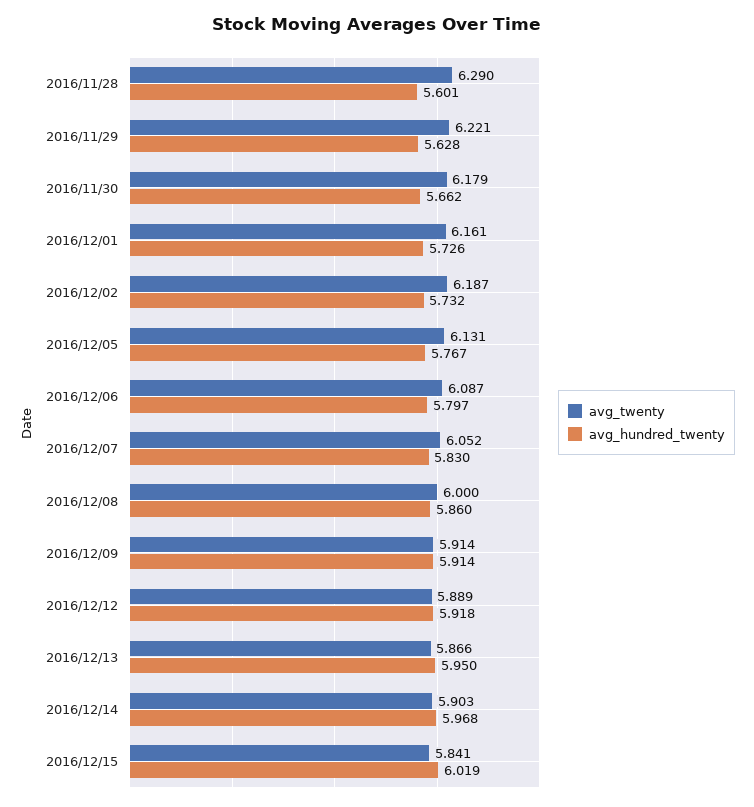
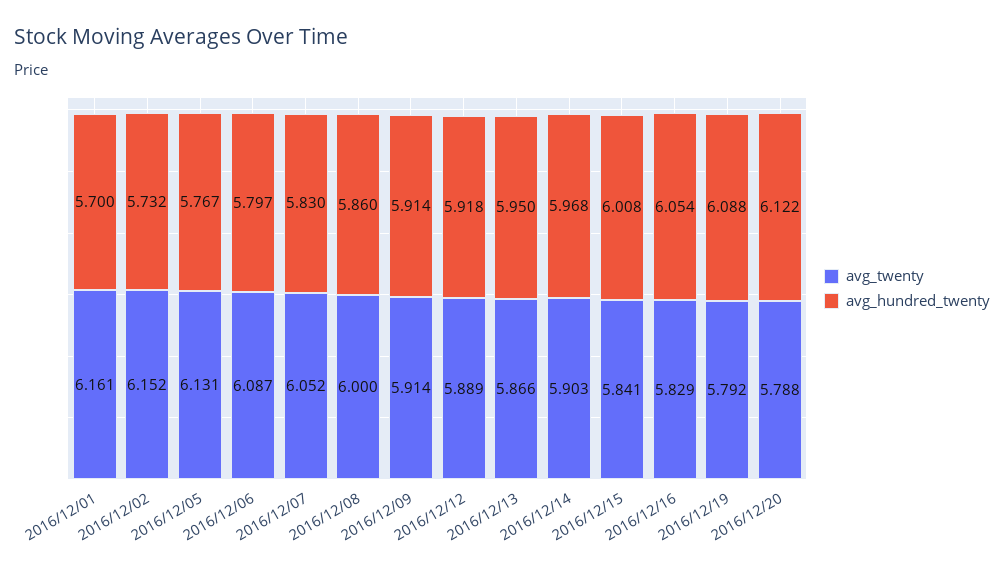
avg_twenty, 2016/11/28: 6.29 -> none
avg_hundred_twenty, 2016/11/28: 5.601 -> none
avg_twenty, 2016/11/29: 6.221 -> none
avg_hundred_twenty, 2016/11/29: 5.628 -> none
avg_twenty, 2016/11/30: 6.179 -> none
avg_hundred_twenty, 2016/11/30: 5.662 -> none
avg_hundred_twenty, 2016/12/01: 5.726 -> 5.7
avg_twenty, 2016/12/02: 6.187 -> 6.152
avg_hundred_twenty, 2016/12/15: 6.019 -> 6.008
avg_twenty, 2016/12/16: none -> 5.829
avg_hundred_twenty, 2016/12/16: none -> 6.054
avg_twenty, 2016/12/19: none -> 5.792
avg_hundred_twenty, 2016/12/19: none -> 6.088
avg_twenty, 2016/12/20: none -> 5.788
avg_hundred_twenty, 2016/12/20: none -> 6.122

